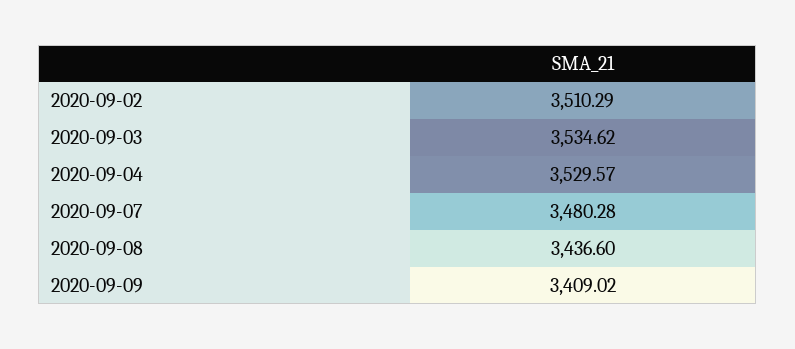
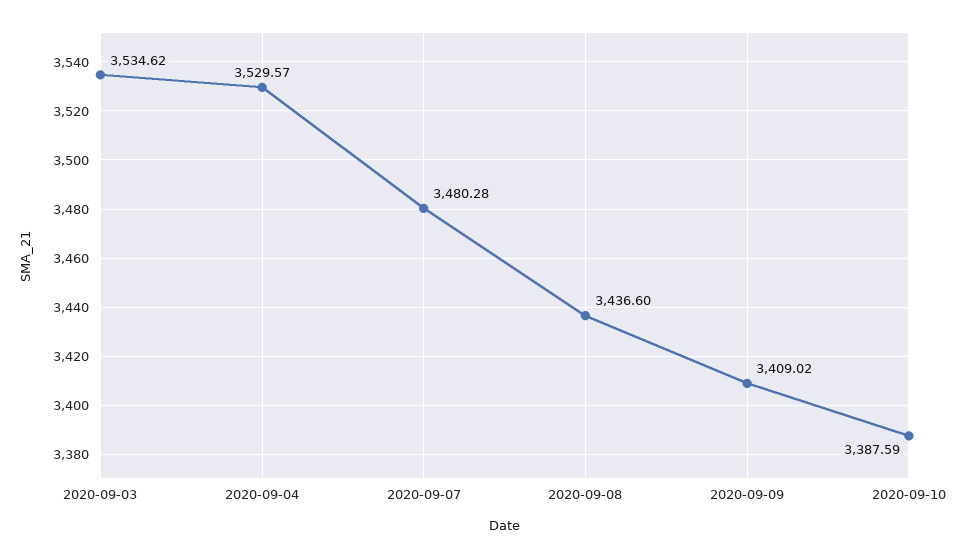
2020-09-02: 3510.29 -> none
2020-09-10: none -> 3387.59

